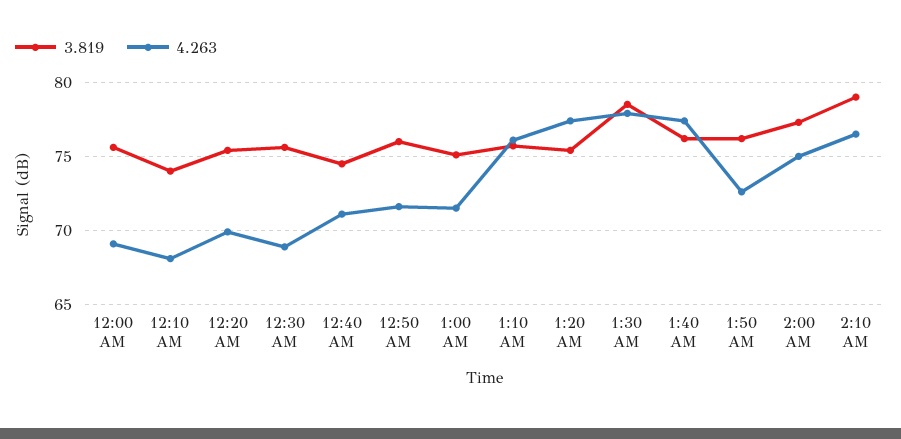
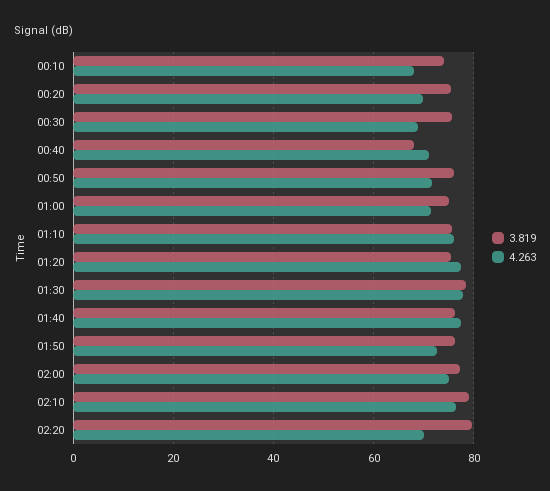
3.819, 12:00 AM: 75.5 -> none
4.263, 12:00 AM: 69 -> none
3.819, 12:40 AM: 74.5 -> 68
3.819, 02:20: none -> 80
4.263, 02:20: none -> 70

